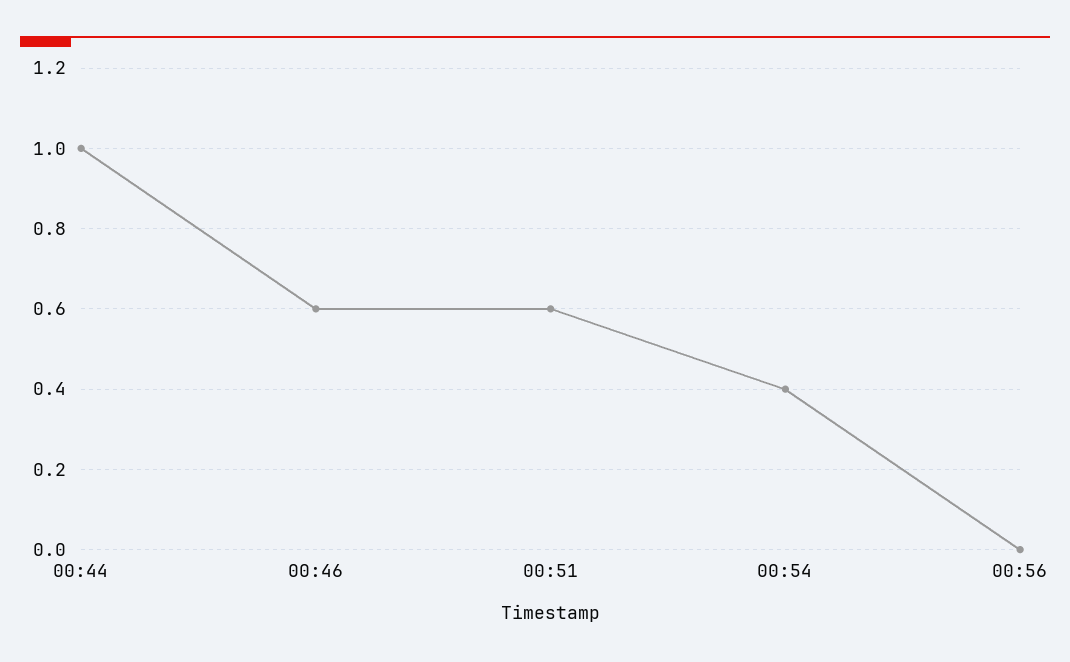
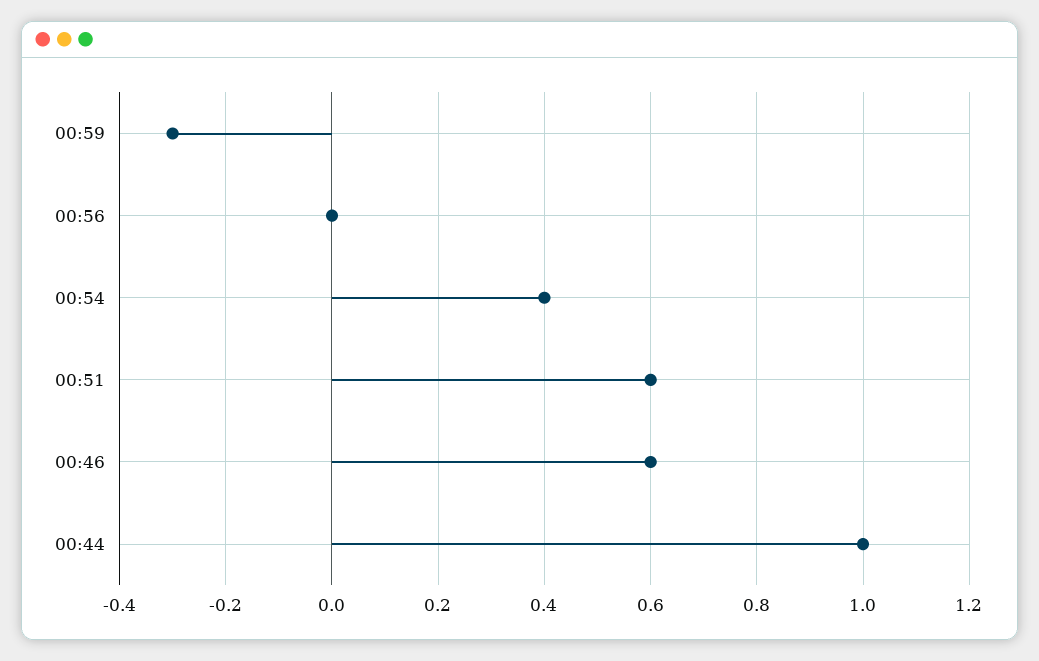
00:59: none -> -0.3

